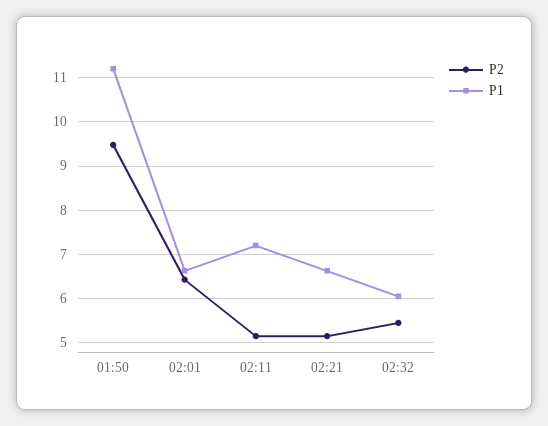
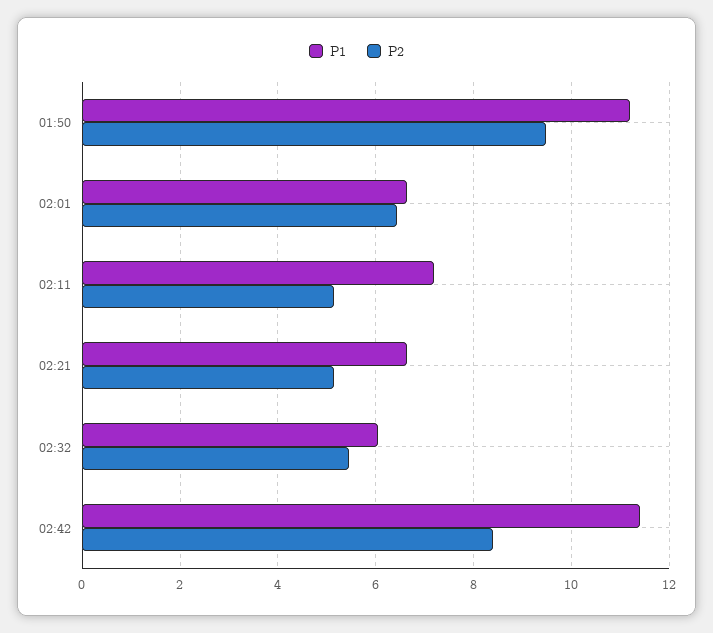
P1, 02:42: none -> 11.4
P2, 02:42: none -> 8.4

